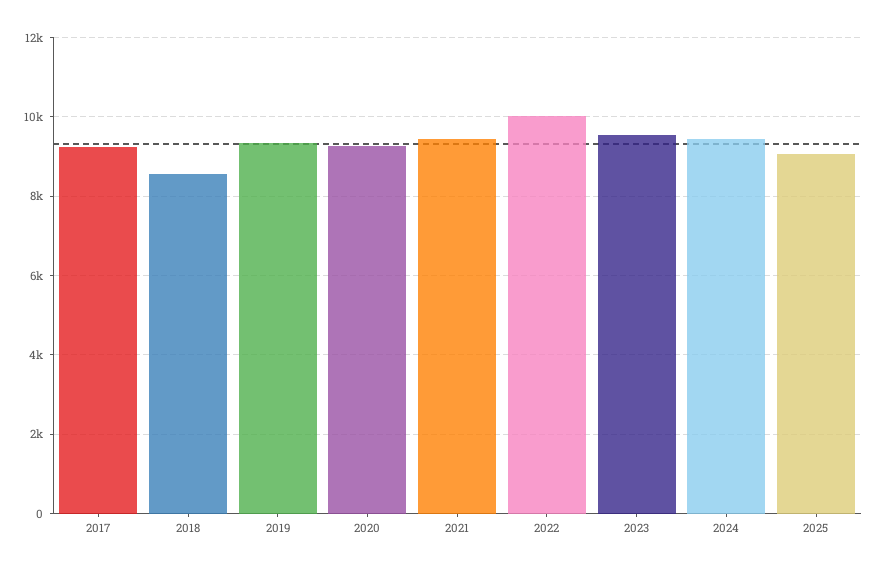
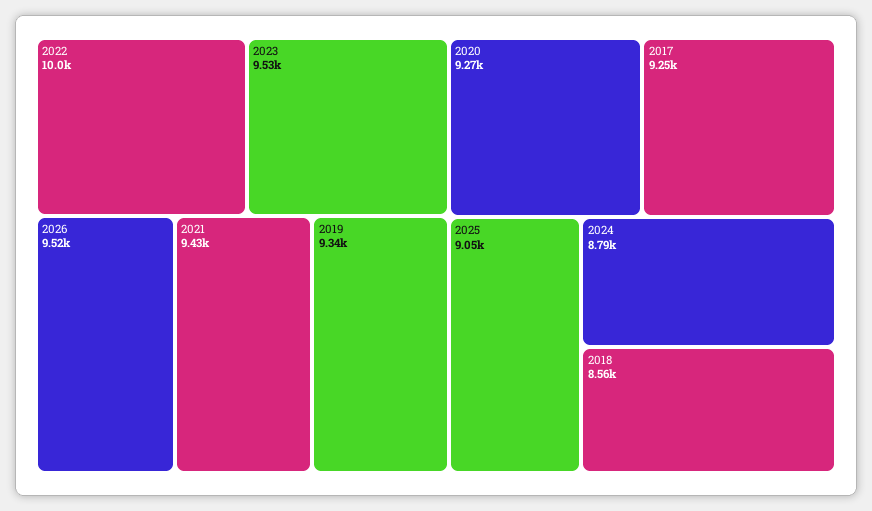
2024: 9400 -> 8790
2026: none -> 9520

